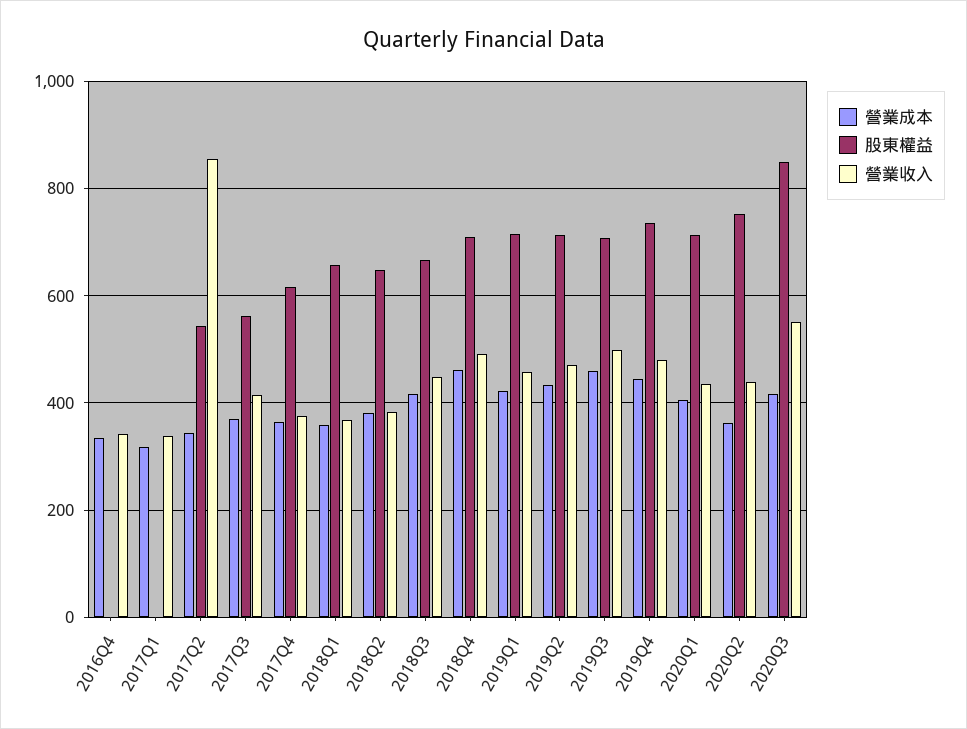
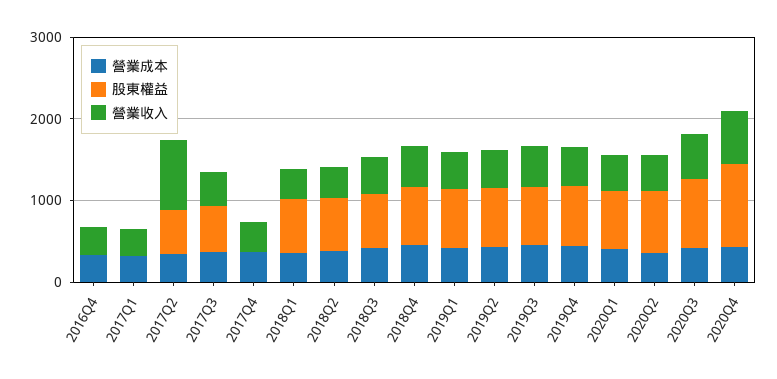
股東權益, 2017Q4: 620 -> 0
營業成本, 2020Q4: none -> 400
股東權益, 2020Q4: none -> 1000
營業收入, 2020Q4: none -> 600

